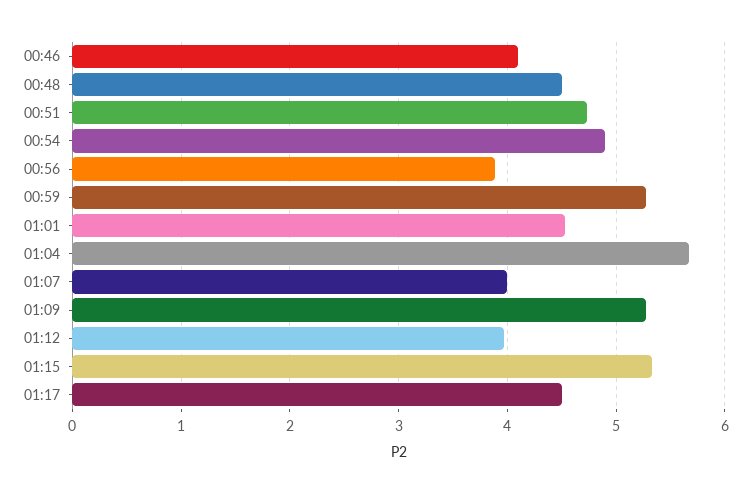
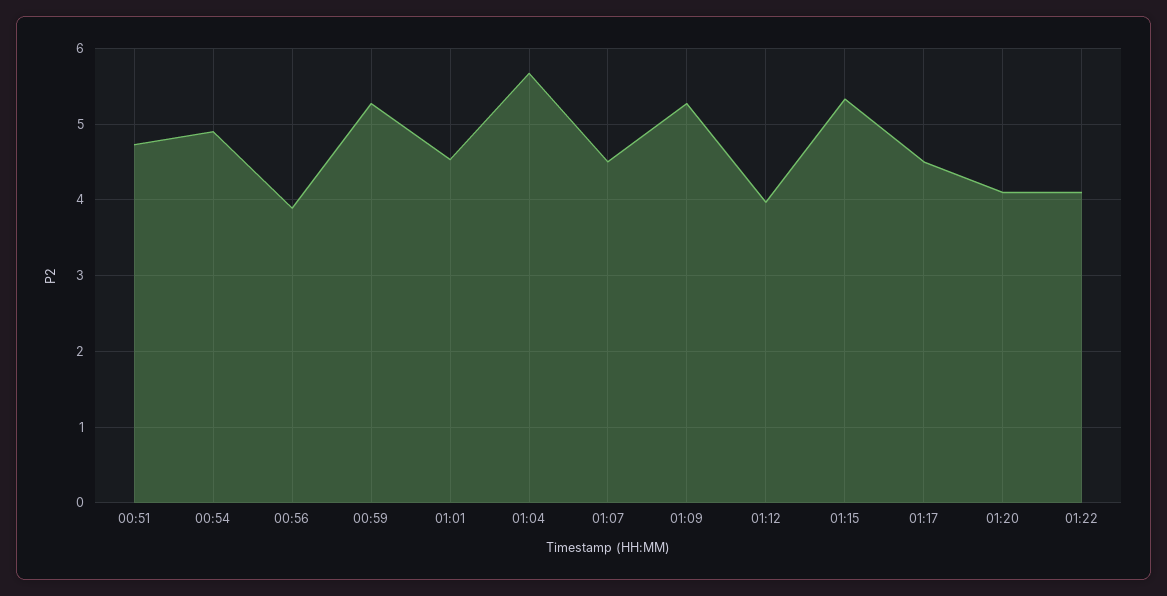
00:46: 4.1 -> none
00:48: 4.5 -> none
01:07: 4 -> 4.5
01:20: none -> 4.1
01:22: none -> 4.1

